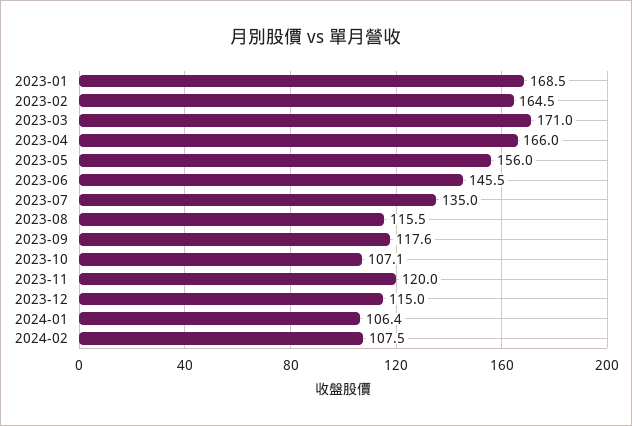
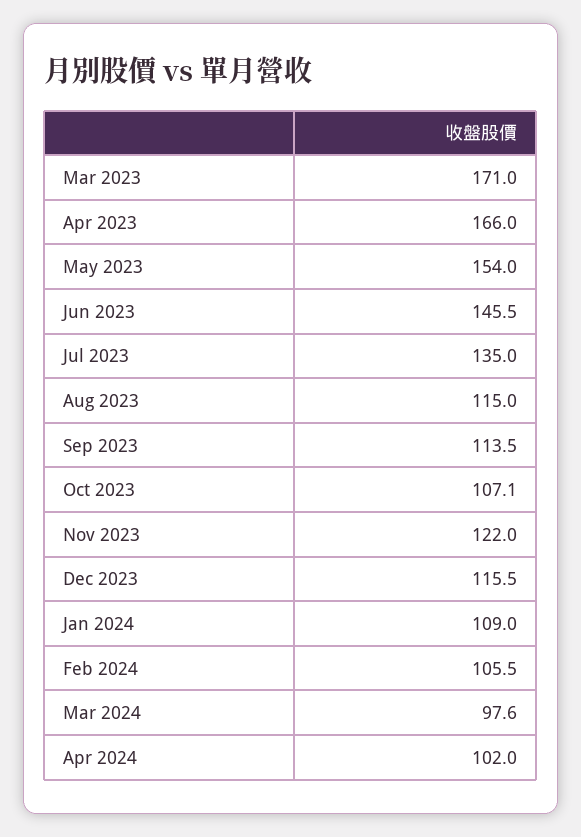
2023-01: 168.5 -> none
2023-02: 164.5 -> none
2023-05: 156 -> 154
2023-08: 115.5 -> 115
2023-09: 117.6 -> 113.5
2023-11: 120 -> 122
2023-12: 115 -> 115.5
2024-01: 106.4 -> 109
2024-02: 107.5 -> 105.5
Mar 2024: none -> 97.6
Apr 2024: none -> 102

